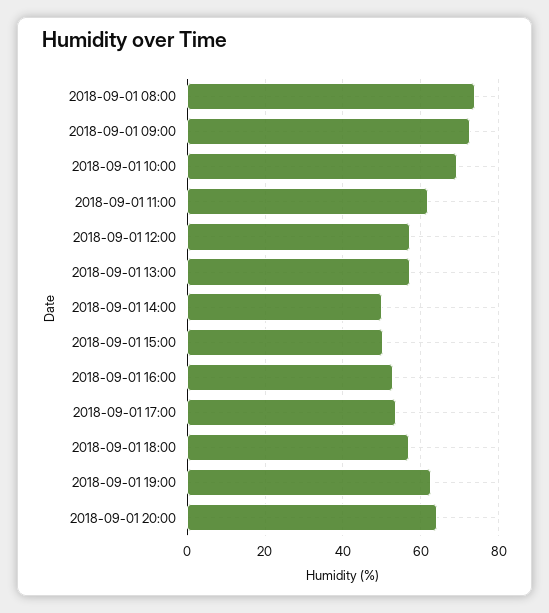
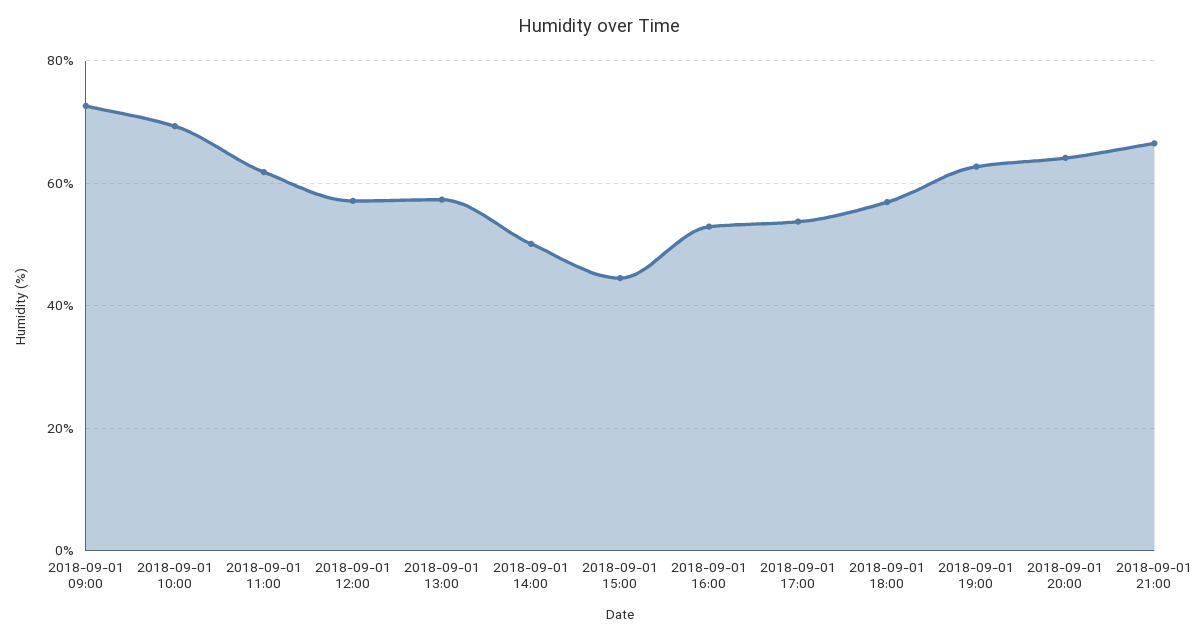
2018-09-01 08:00: 74 -> none
2018-09-01 15:00: 50 -> 44
2018-09-01 21:00: none -> 66

